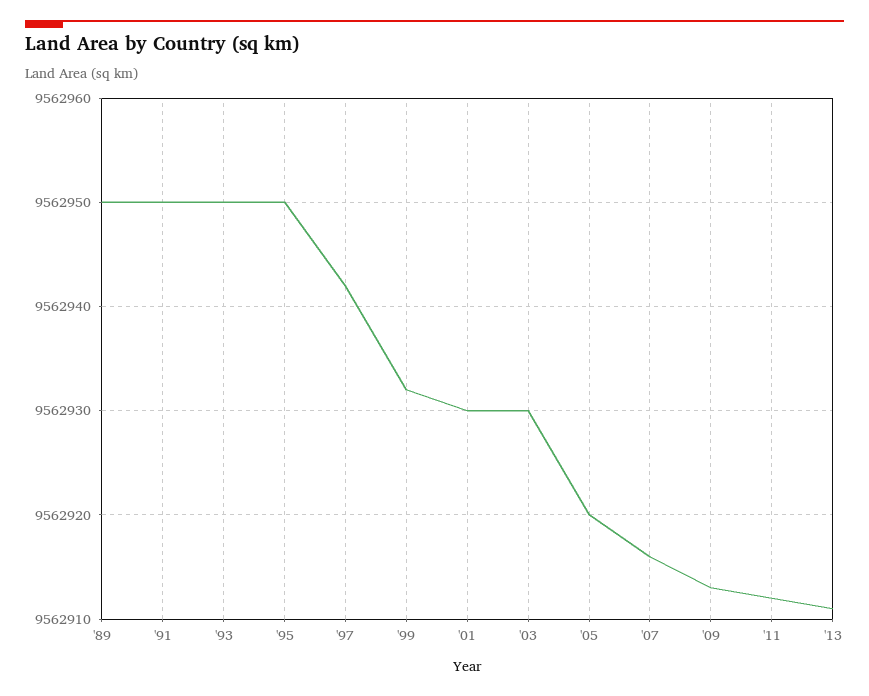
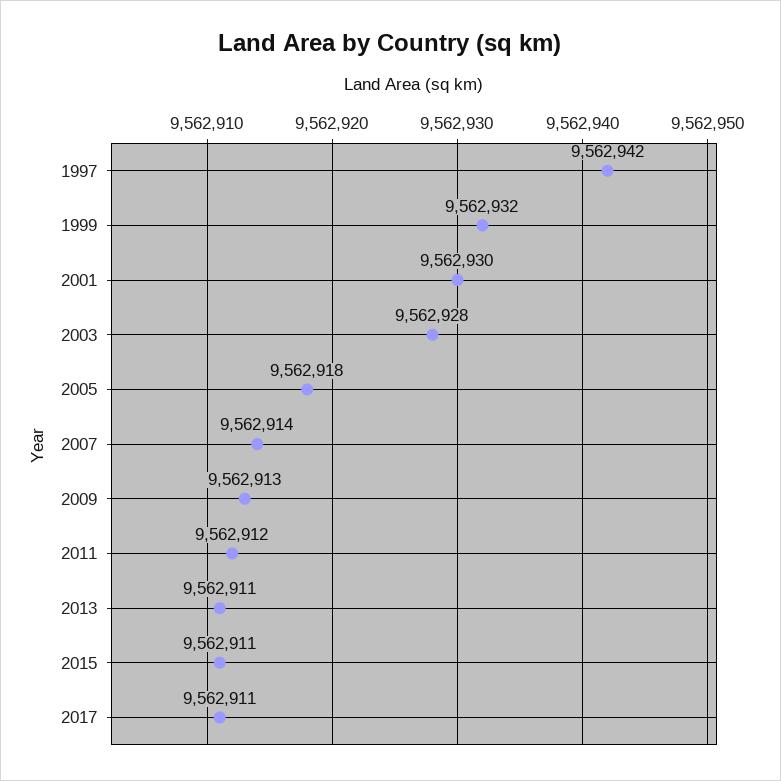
'89: 9562950 -> none
'91: 9562950 -> none
'93: 9562950 -> none
'95: 9562950 -> none
'03: 9562930 -> 9562928
'05: 9562920 -> 9562918
'07: 9562916 -> 9562914
2015: none -> 9562911
2017: none -> 9562911

